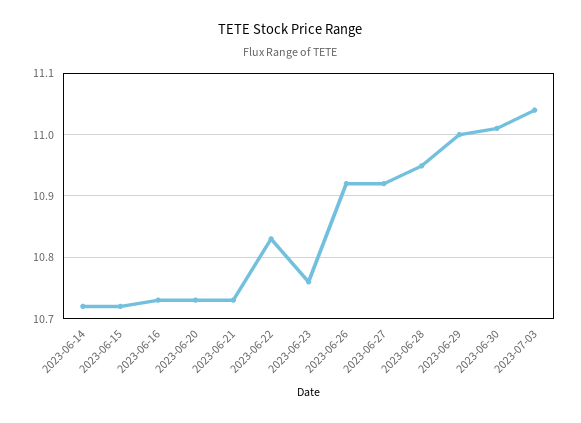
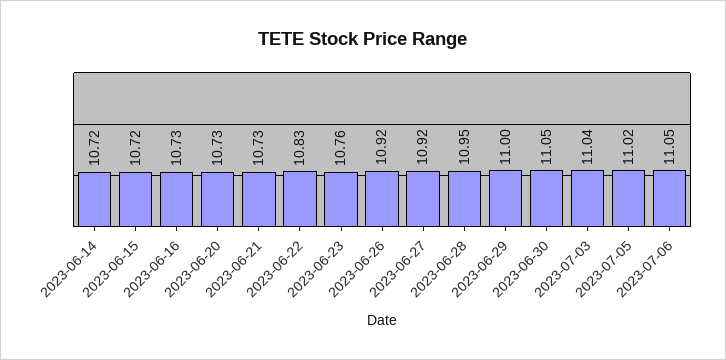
2023-06-30: 11.01 -> 11.05
2023-07-05: none -> 11.02
2023-07-06: none -> 11.05

